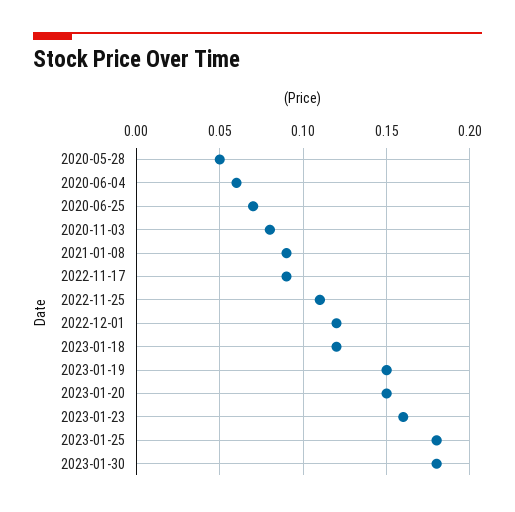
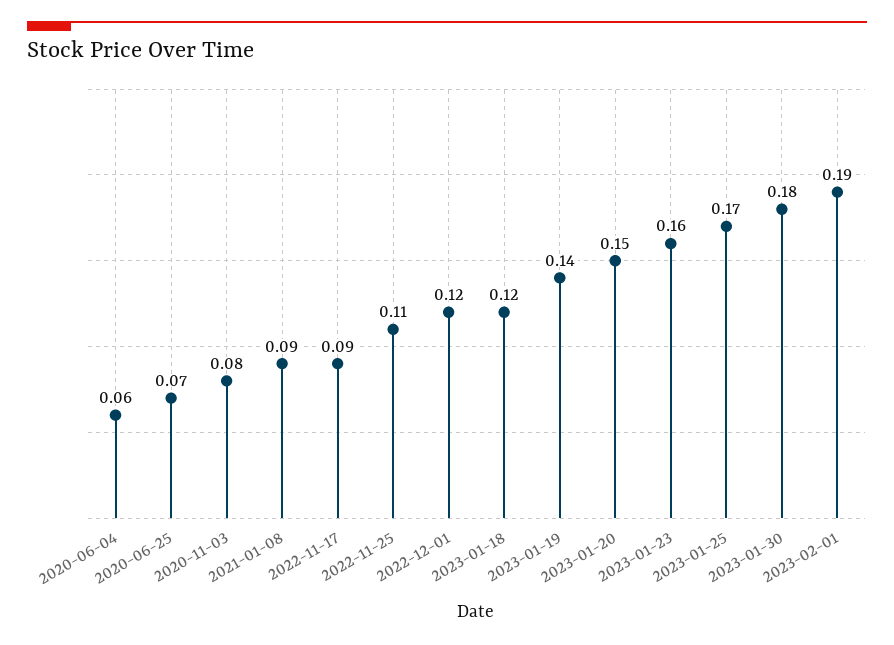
2020-05-28: 0.05 -> none
2023-01-19: 0.15 -> 0.14
2023-01-25: 0.18 -> 0.17
2023-02-01: none -> 0.19

